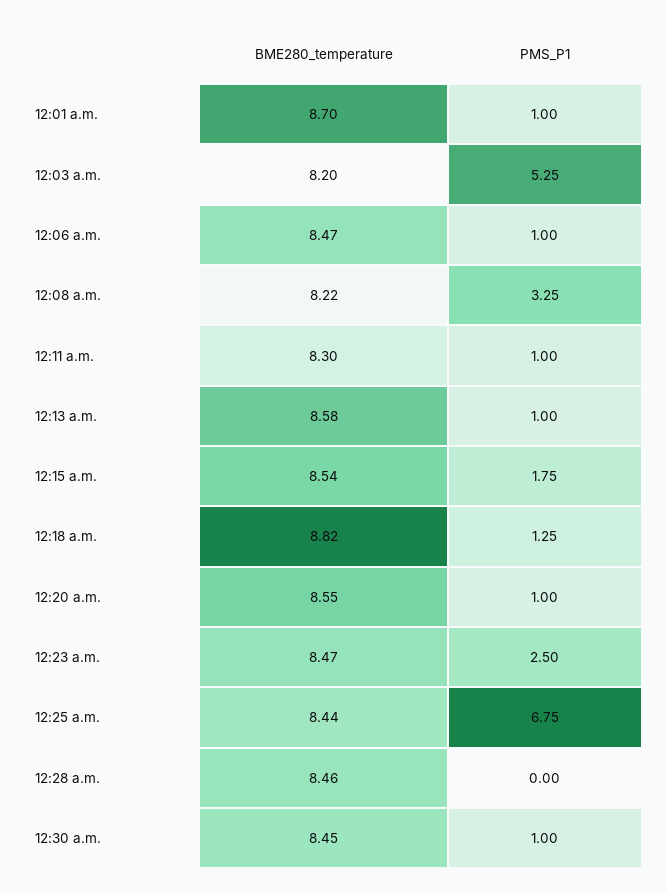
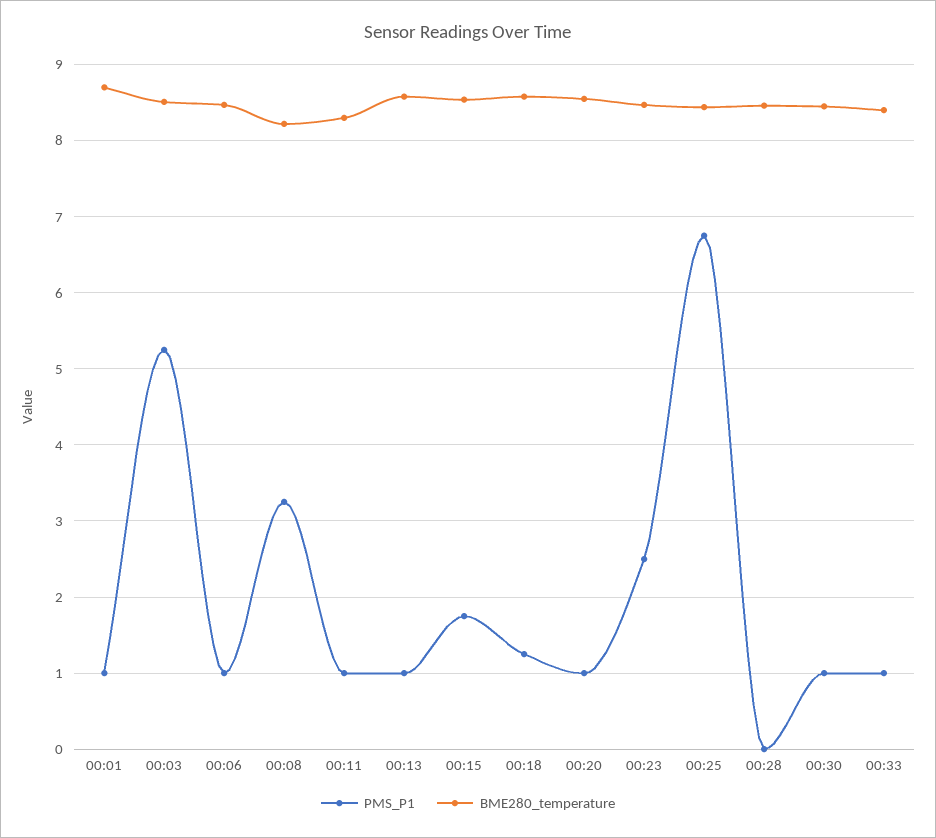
BME280_temperature, 12:03 a.m.: 8.2 -> 8.5
BME280_temperature, 12:18 a.m.: 8.82 -> 8.6
PMS_P1, 00:33: none -> 1
BME280_temperature, 00:33: none -> 8.4

